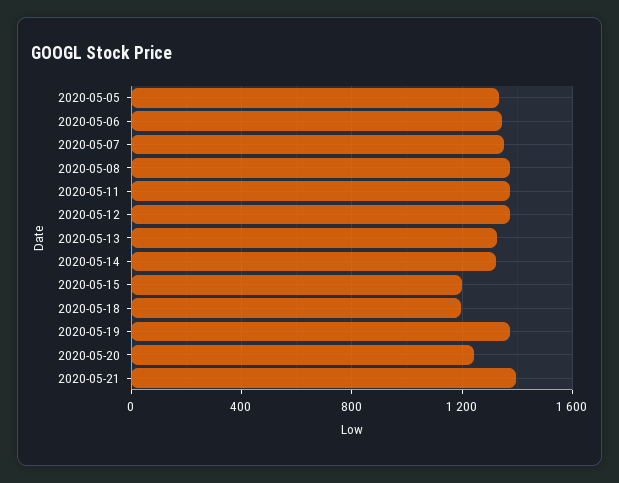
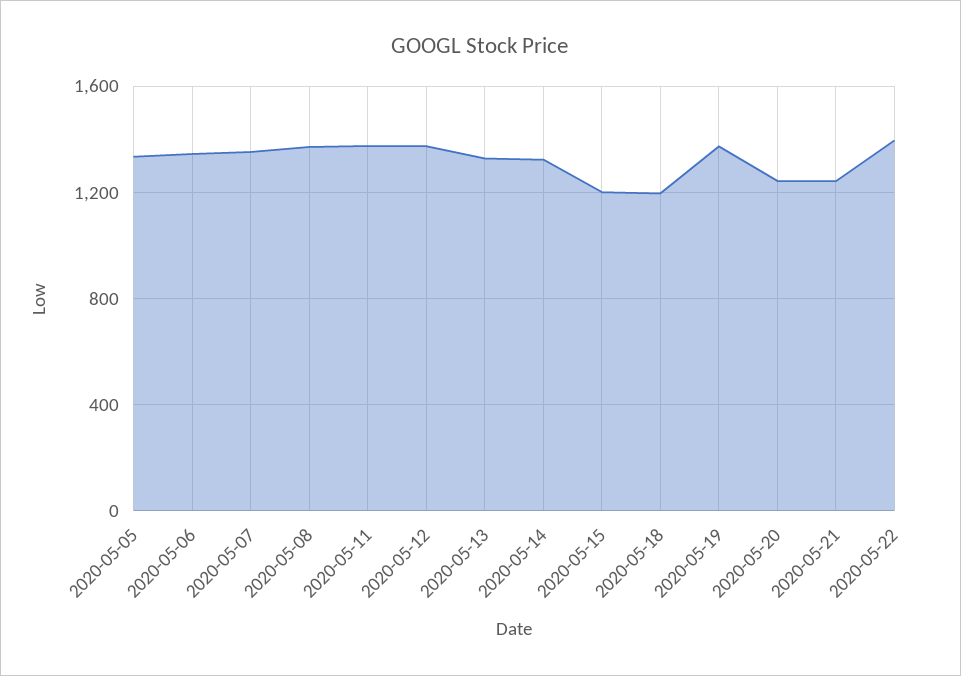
2020-05-21: 1400 -> 1250
2020-05-22: none -> 1400

